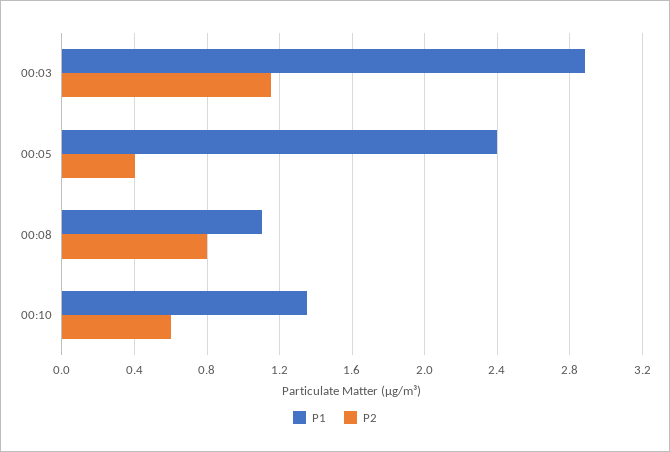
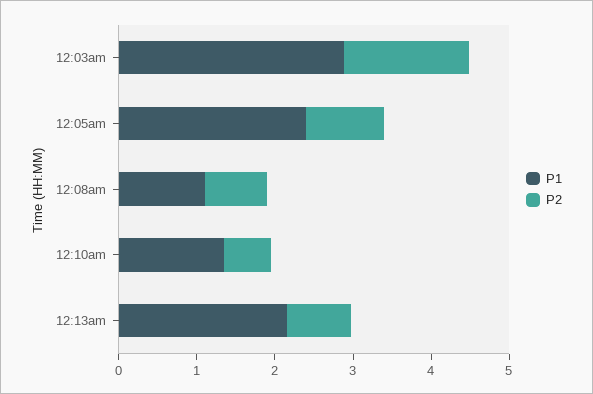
P2, 00:03: 1.15 -> 1.6
P2, 00:05: 0.4 -> 1
P1, 12:13am: none -> 2.2
P2, 12:13am: none -> 0.8

